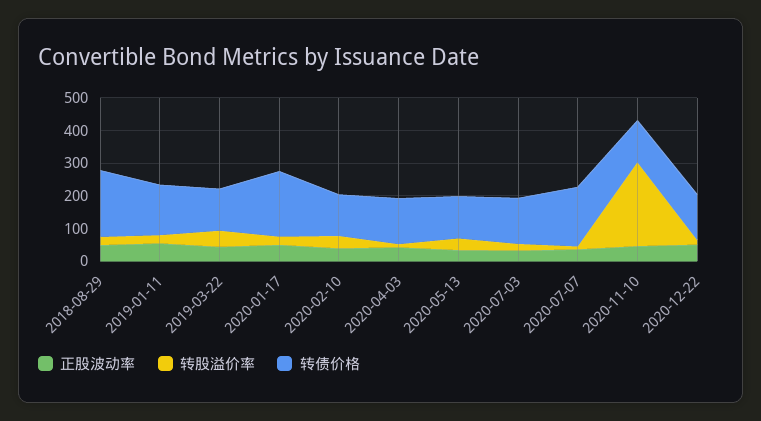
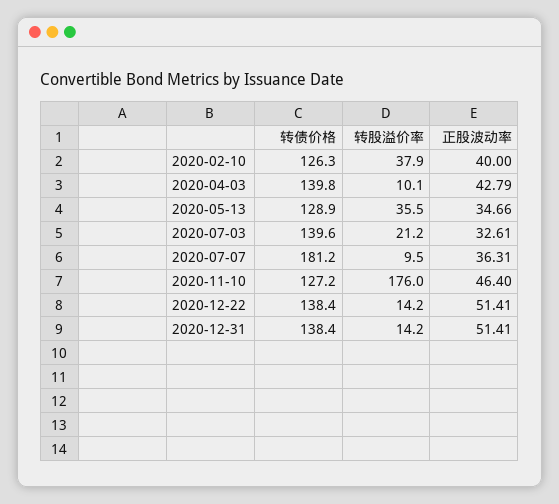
正股波动率, 2018-08-29: 50 -> none
转股溢价率, 2018-08-29: 25 -> none
转债价格, 2018-08-29: 200 -> none
正股波动率, 2019-01-11: 50 -> none
转股溢价率, 2019-01-11: 25 -> none
转债价格, 2019-01-11: 150 -> none
正股波动率, 2019-03-22: 50 -> none
转股溢价率, 2019-03-22: 50 -> none
转债价格, 2019-03-22: 125 -> none
正股波动率, 2020-01-17: 50 -> none
转股溢价率, 2020-01-17: 25 -> none
转债价格, 2020-01-17: 200 -> none
转股溢价率, 2020-11-10: 250 -> 176
转债价格, 2020-12-31: none -> 138.4
转股溢价率, 2020-12-31: none -> 14.2
正股波动率, 2020-12-31: none -> 51.41

